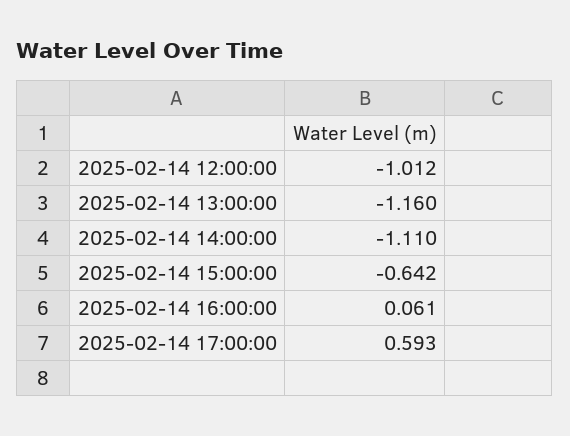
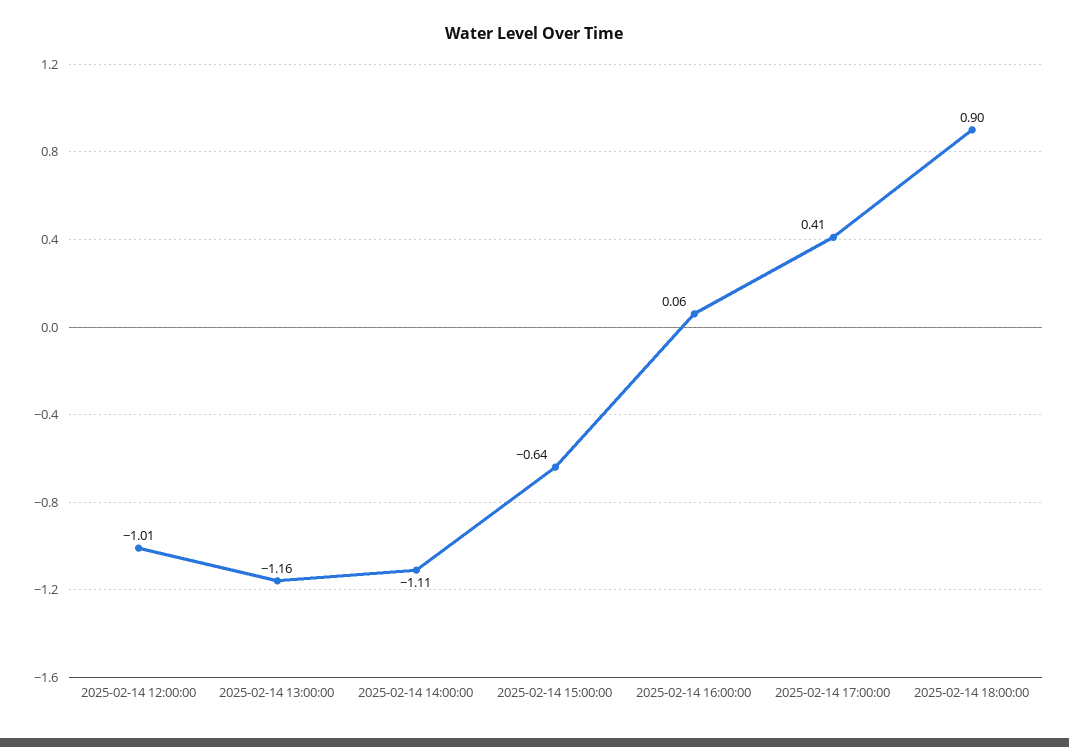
2025-02-14 17:00:00: 0.593 -> 0.41
2025-02-14 18:00:00: none -> 0.9

